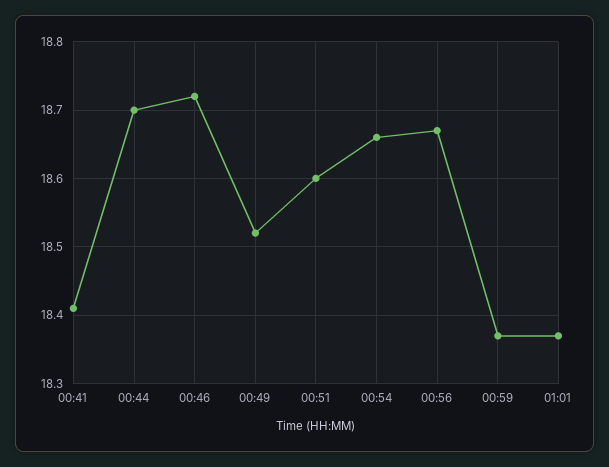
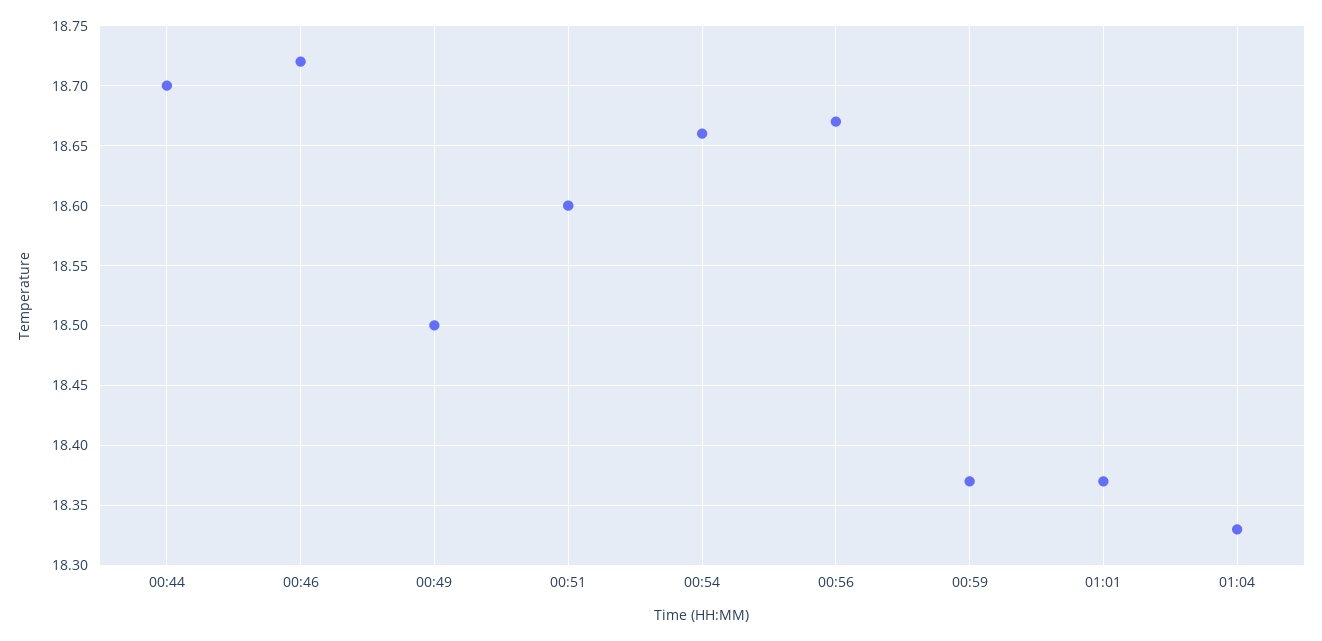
00:41: 18.41 -> none
00:49: 18.52 -> 18.5
01:04: none -> 18.33

